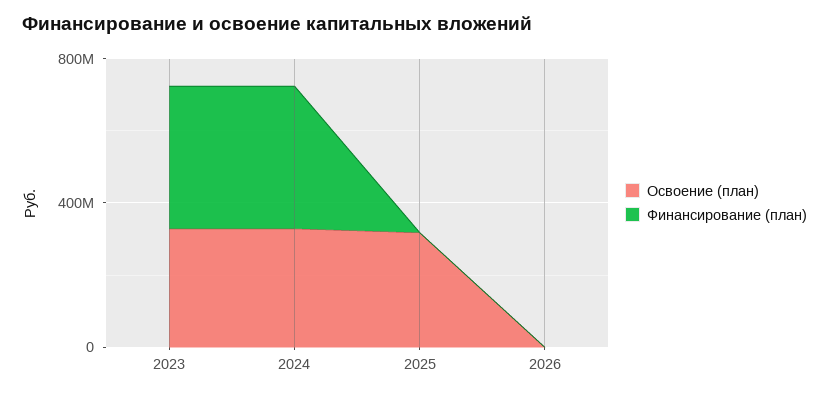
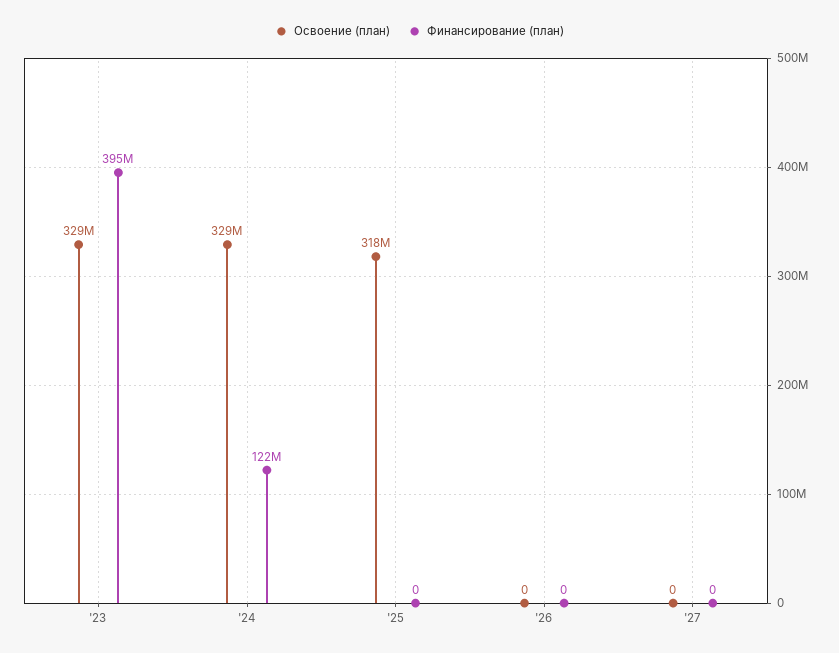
Финансирование (план), 2024: 400000000 -> 122000000
Освоение (план), '27: none -> 0
Финансирование (план), '27: none -> 0

